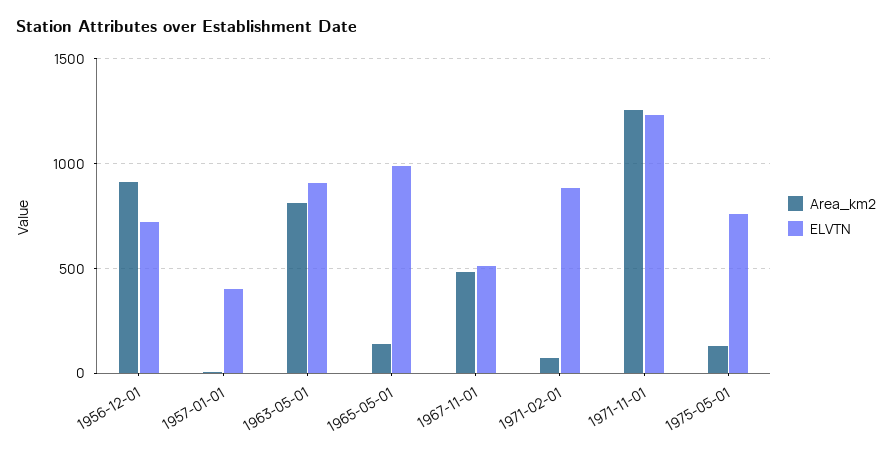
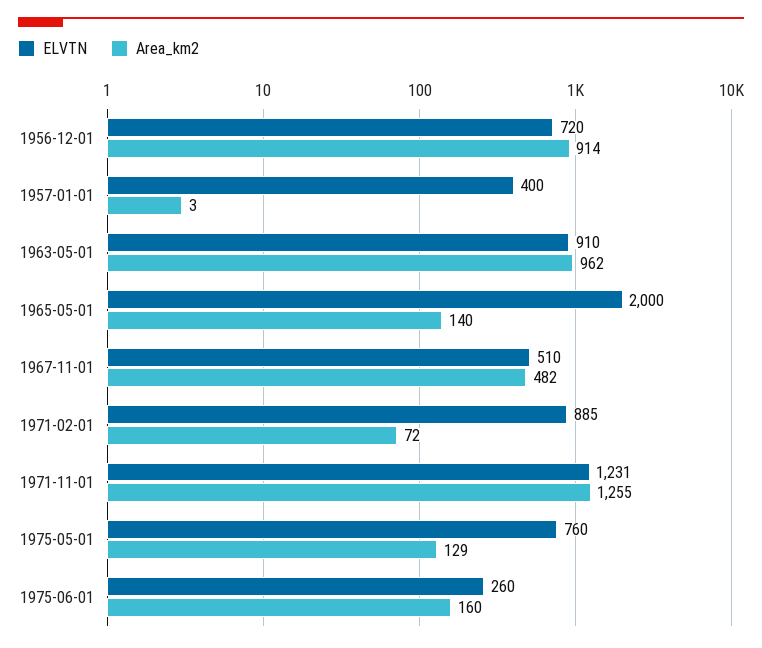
Area_km2, 1963-05-01: 800 -> 962
ELVTN, 1965-05-01: 1000 -> 2000
ELVTN, 1975-06-01: none -> 260
Area_km2, 1975-06-01: none -> 160

